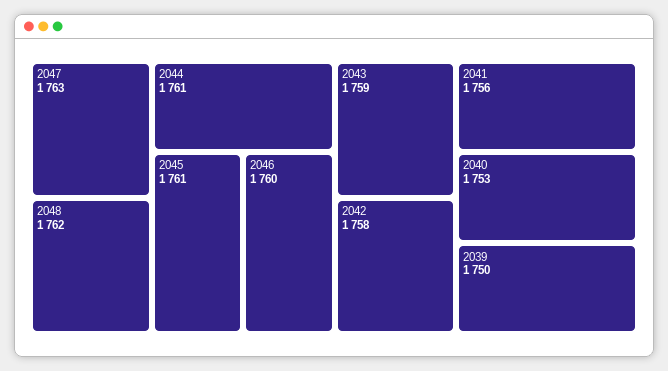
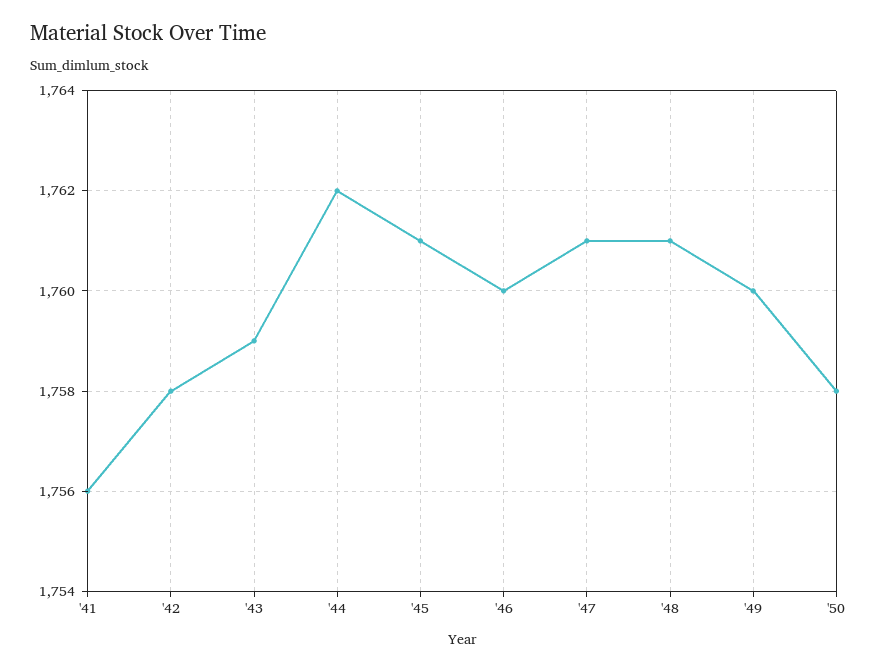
2047: 1763 -> 1761
2048: 1762 -> 1761
2044: 1761 -> 1762
2040: 1753 -> none
2039: 1750 -> none
'49: none -> 1760
'50: none -> 1758

